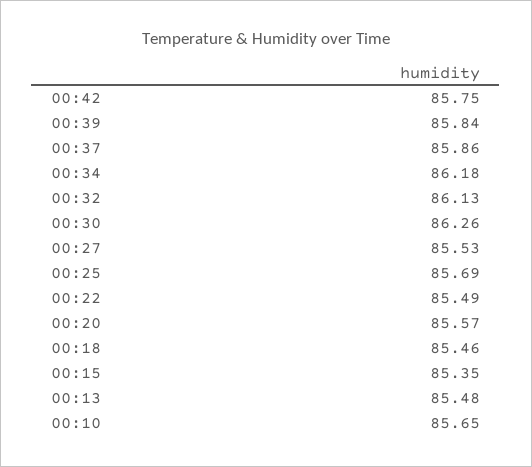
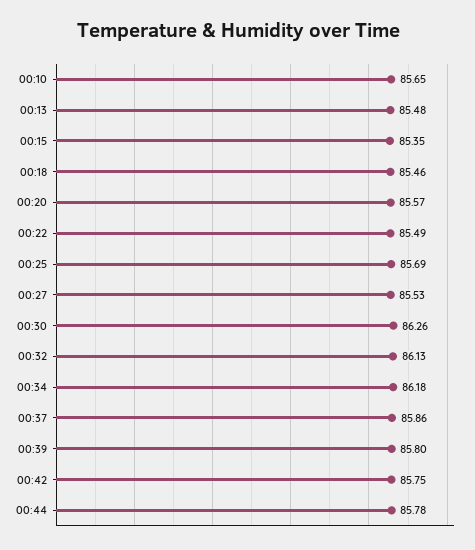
00:39: 85.84 -> 85.8
00:44: none -> 85.78

